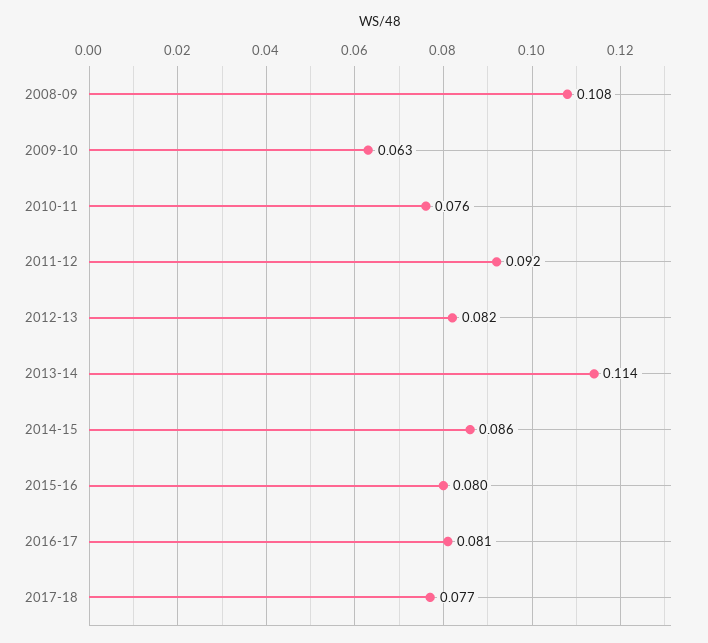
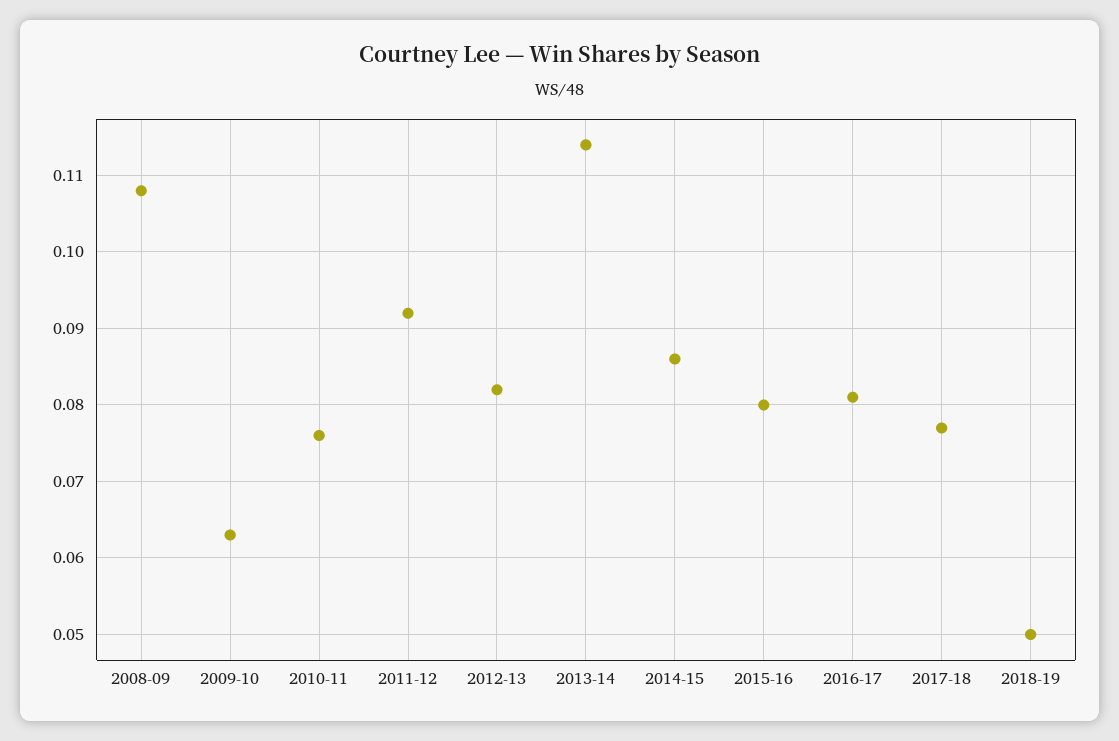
2018-19: none -> 0.05

